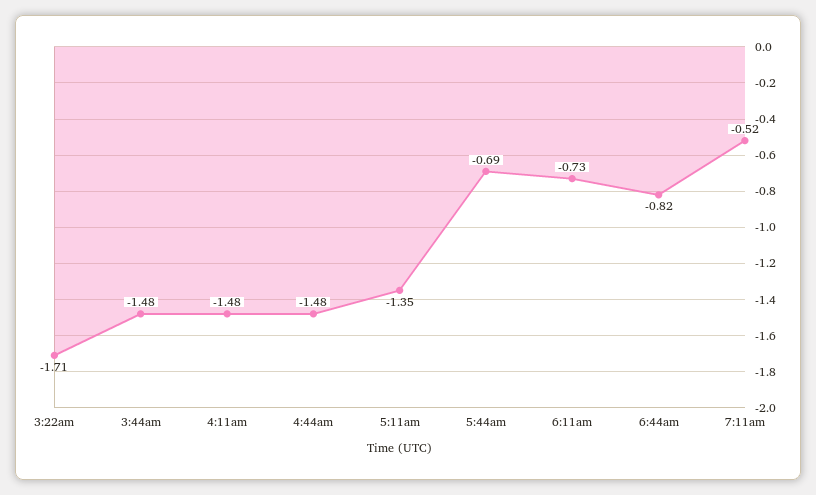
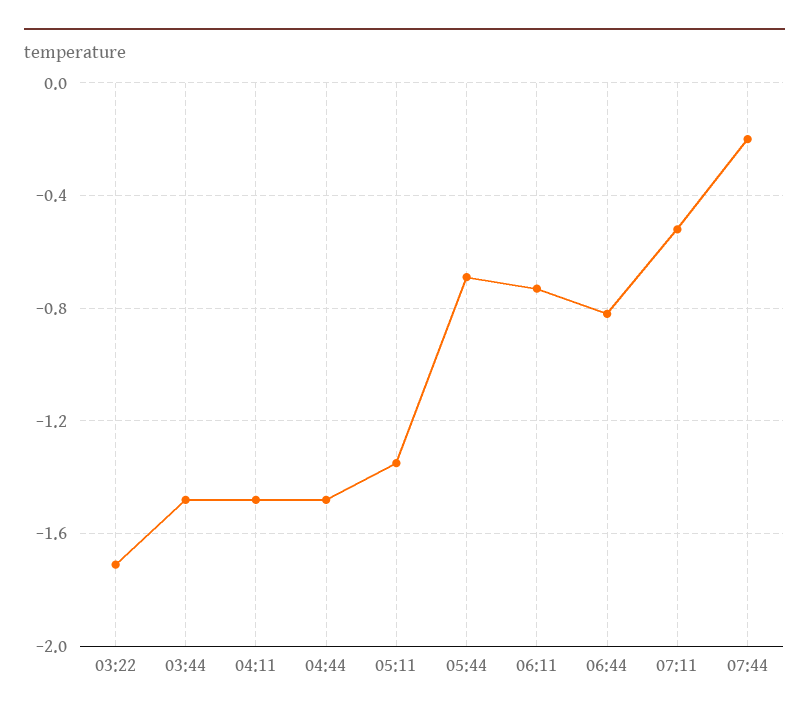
07:44: none -> -0.2

